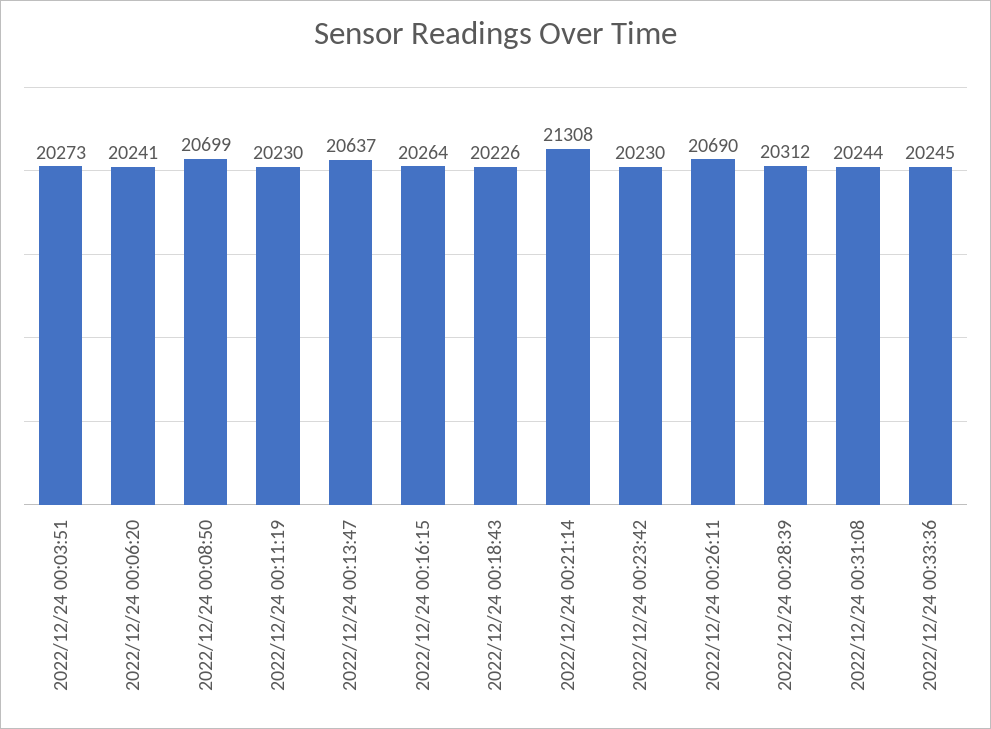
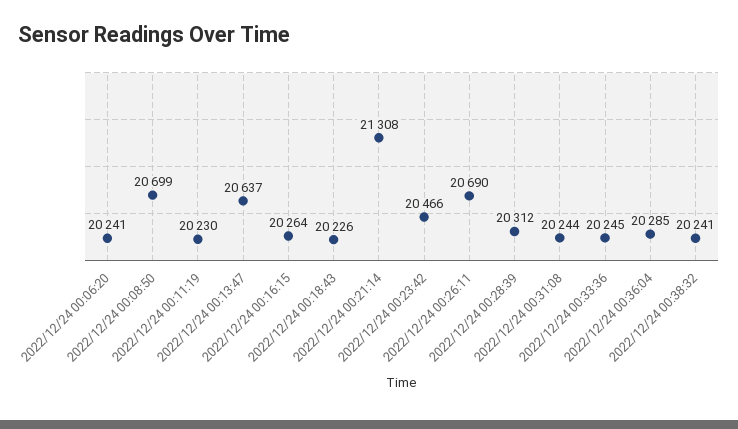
2022/12/24 00:03:51: 20273 -> none
2022/12/24 00:23:42: 20230 -> 20466
2022/12/24 00:36:04: none -> 20285
2022/12/24 00:38:32: none -> 20241

